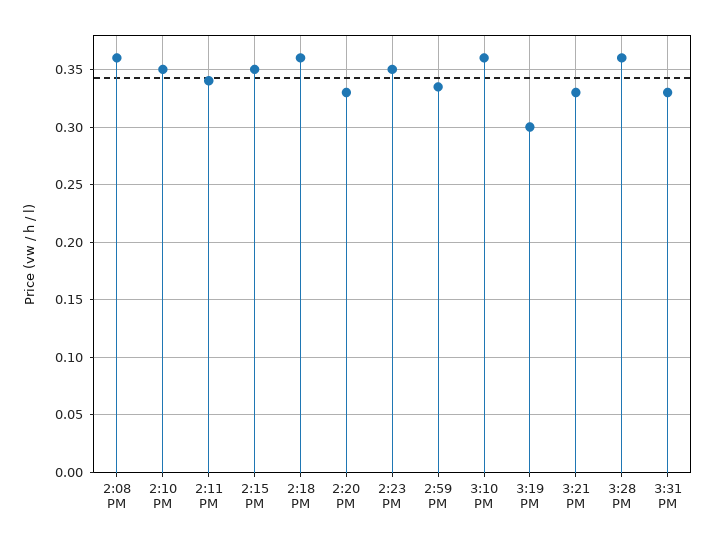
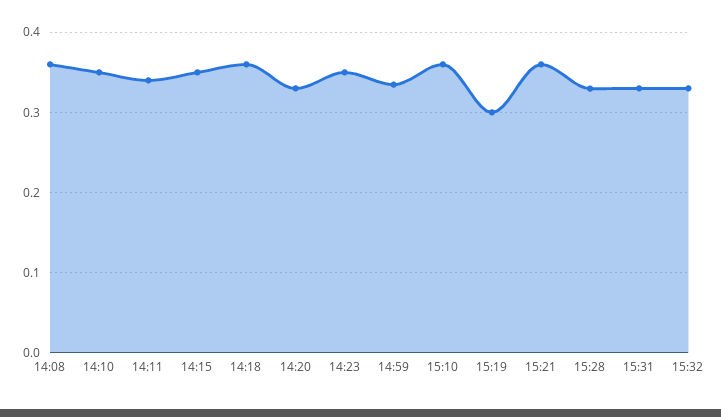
3:21 PM: 0.33 -> 0.36
3:28 PM: 0.36 -> 0.33
15:32: none -> 0.33

